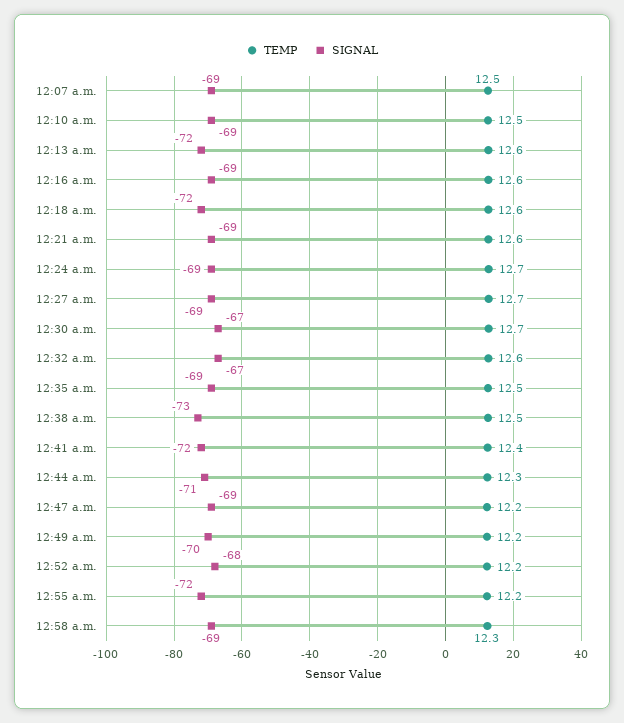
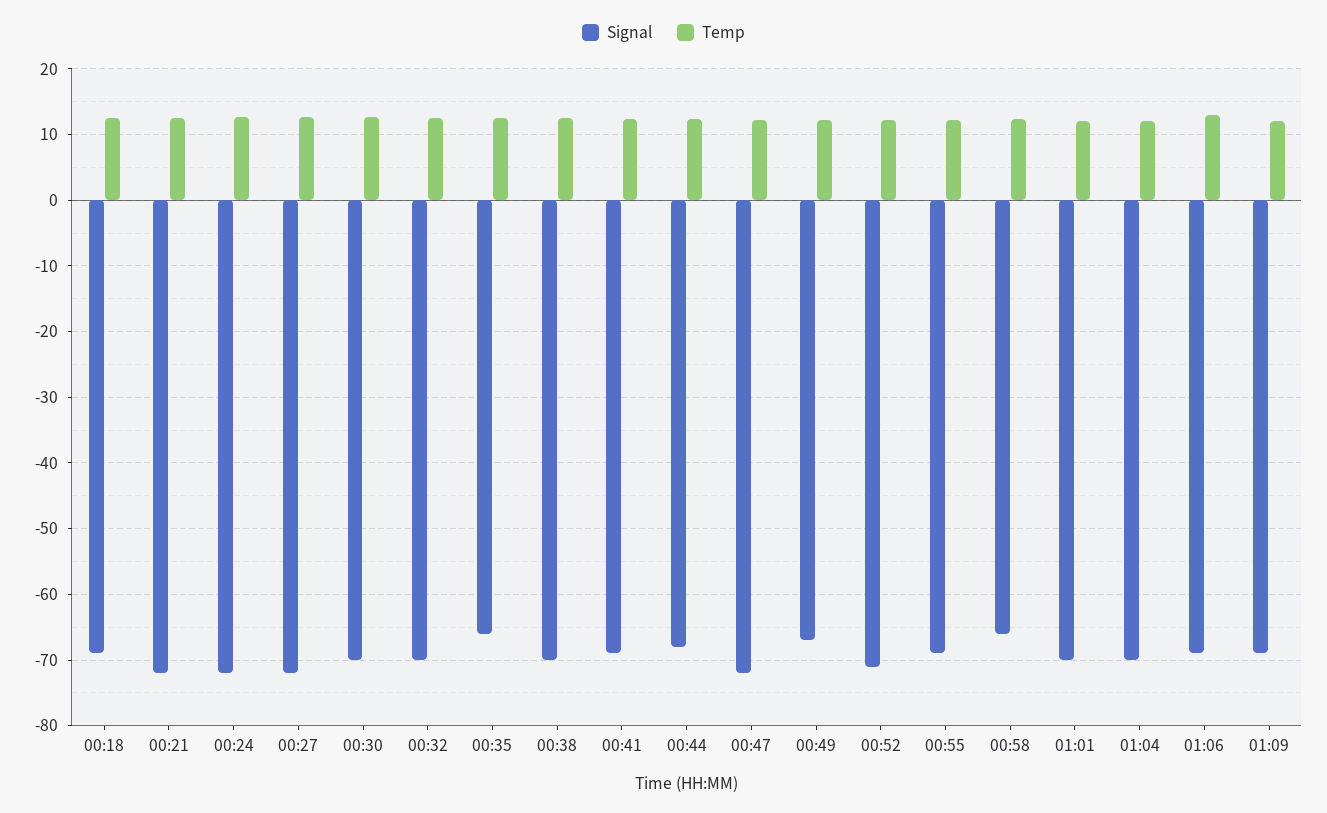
TEMP, 12:07 a.m.: 12.5 -> none
SIGNAL, 12:07 a.m.: -69 -> none
TEMP, 12:10 a.m.: 12.5 -> none
SIGNAL, 12:10 a.m.: -69 -> none
TEMP, 12:13 a.m.: 12.6 -> none
SIGNAL, 12:13 a.m.: -72 -> none
TEMP, 12:16 a.m.: 12.6 -> none
SIGNAL, 12:16 a.m.: -69 -> none
SIGNAL, 12:18 a.m.: -72 -> -69
SIGNAL, 12:21 a.m.: -69 -> -72
SIGNAL, 12:24 a.m.: -69 -> -72
SIGNAL, 12:27 a.m.: -69 -> -72
SIGNAL, 12:30 a.m.: -67 -> -70
SIGNAL, 12:32 a.m.: -67 -> -70
SIGNAL, 12:35 a.m.: -69 -> -66
SIGNAL, 12:38 a.m.: -73 -> -70
SIGNAL, 12:41 a.m.: -72 -> -69
SIGNAL, 12:44 a.m.: -71 -> -68
SIGNAL, 12:47 a.m.: -69 -> -72
SIGNAL, 12:49 a.m.: -70 -> -67
SIGNAL, 12:52 a.m.: -68 -> -71
SIGNAL, 12:55 a.m.: -72 -> -69
SIGNAL, 12:58 a.m.: -69 -> -66
SIGNAL, 01:01: none -> -70
TEMP, 01:01: none -> 12
SIGNAL, 01:04: none -> -70
TEMP, 01:04: none -> 12
SIGNAL, 01:06: none -> -69
TEMP, 01:06: none -> 13
SIGNAL, 01:09: none -> -69
TEMP, 01:09: none -> 12

